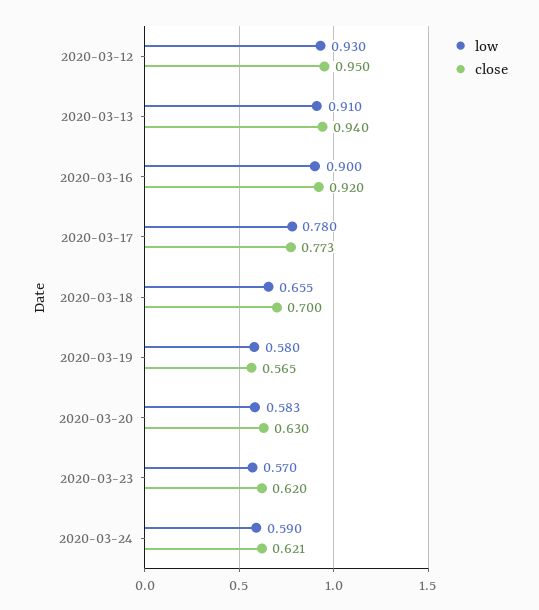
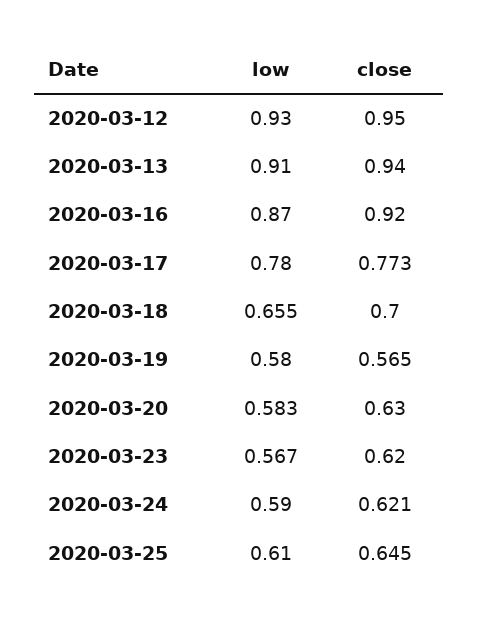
low, 2020-03-16: 0.9 -> 0.87
low, 2020-03-23: 0.57 -> 0.567
low, 2020-03-25: none -> 0.61
close, 2020-03-25: none -> 0.645

